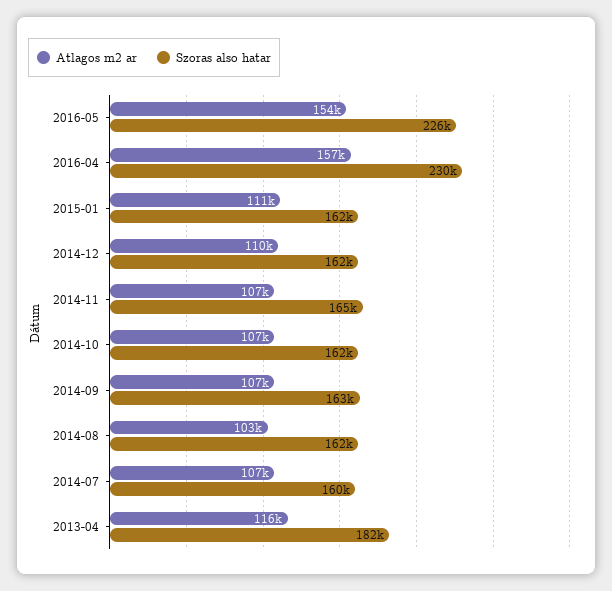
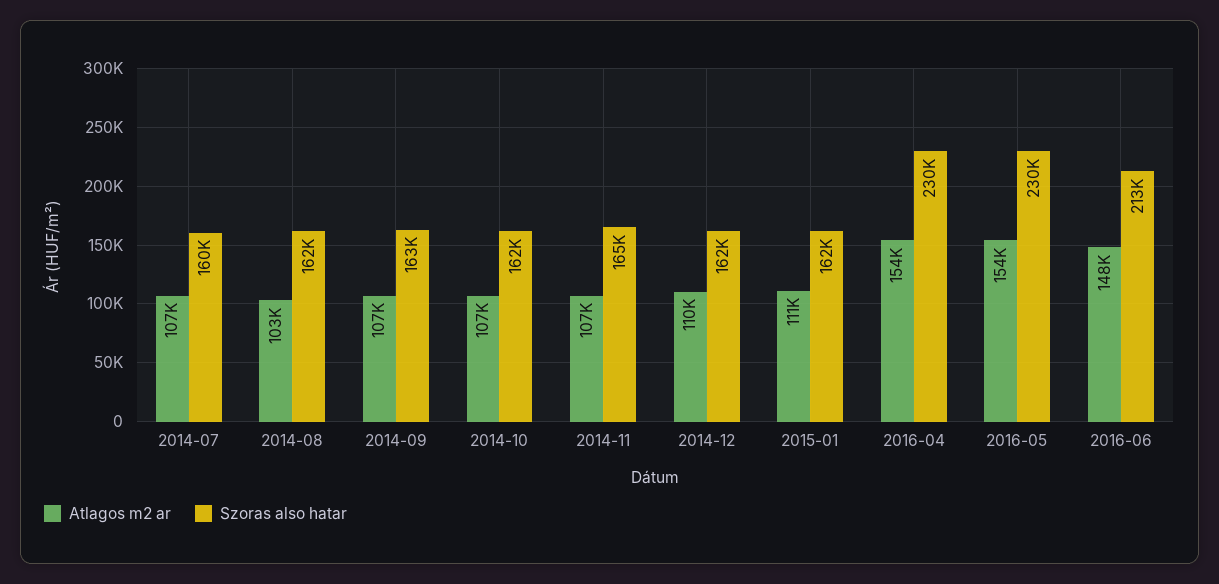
Szoras also hatar, 2016-05: 226000 -> 230000
Atlagos m2 ar, 2016-04: 157000 -> 154000
Atlagos m2 ar, 2013-04: 116000 -> none
Szoras also hatar, 2013-04: 182000 -> none
Atlagos m2 ar, 2016-06: none -> 148000
Szoras also hatar, 2016-06: none -> 213000

